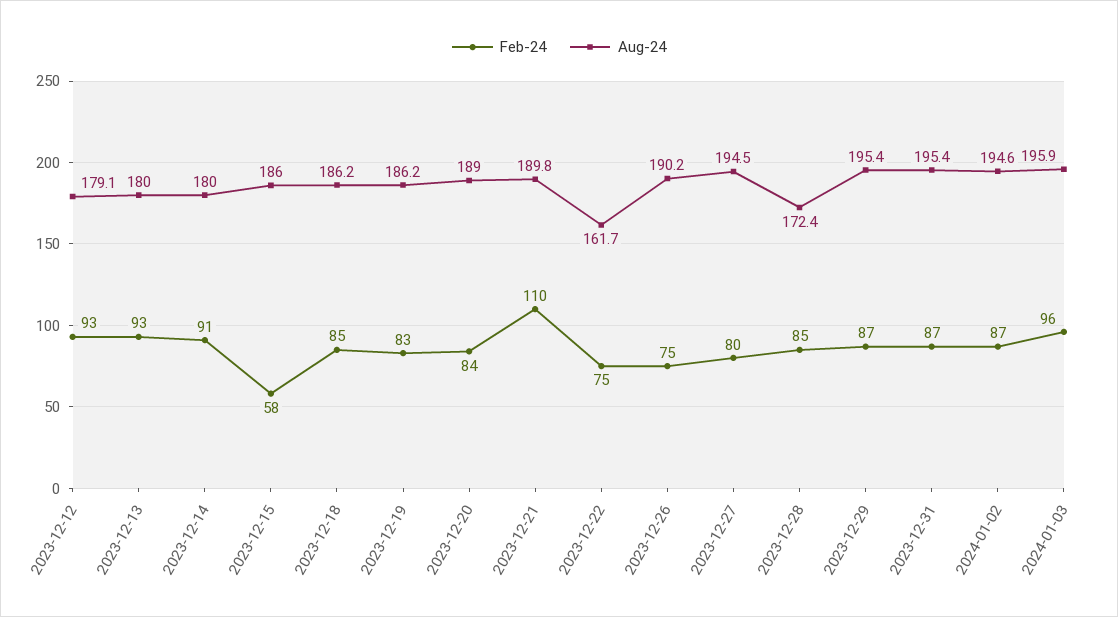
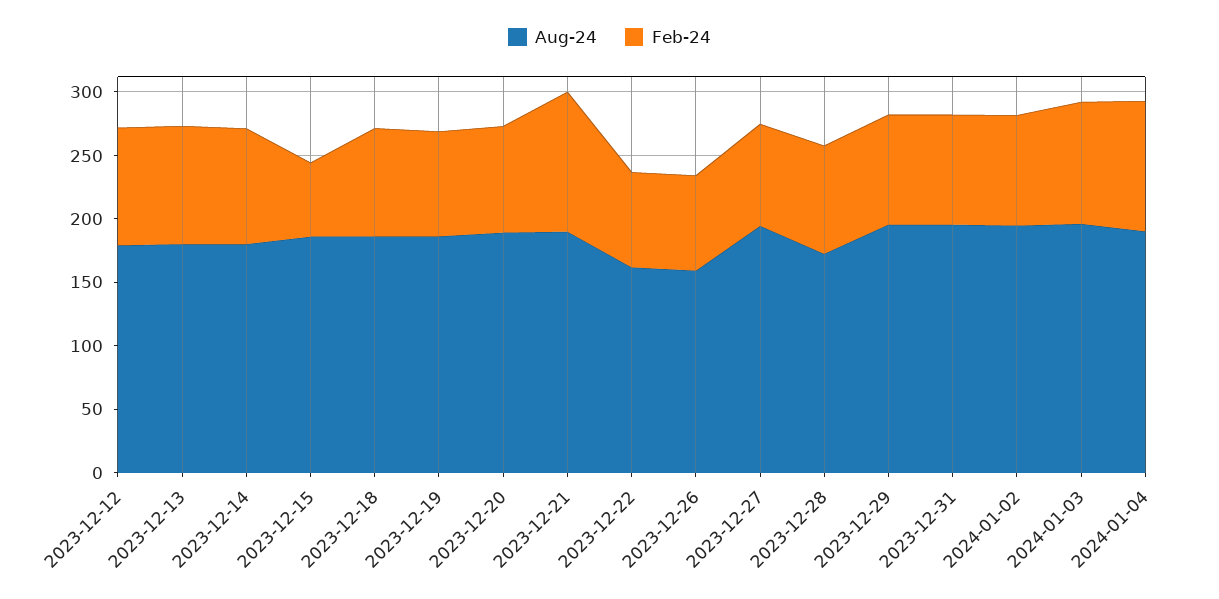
Aug-24, 2023-12-26: 190.2 -> 160
Aug-24, 2024-01-04: none -> 190
Feb-24, 2024-01-04: none -> 100

